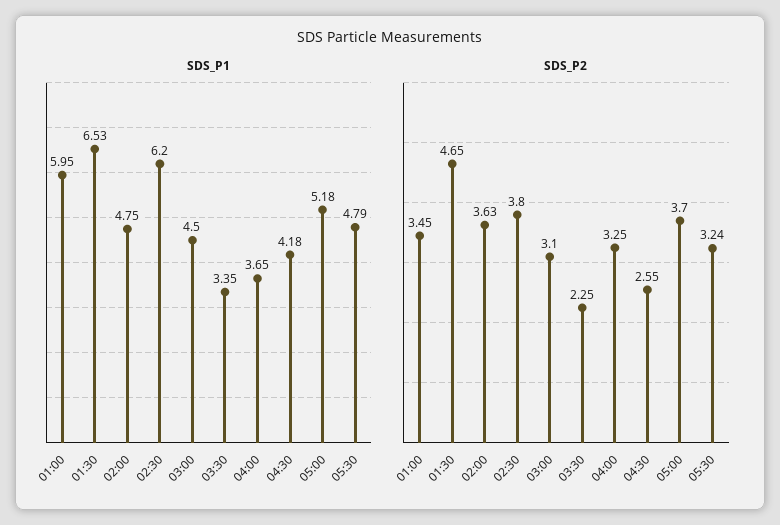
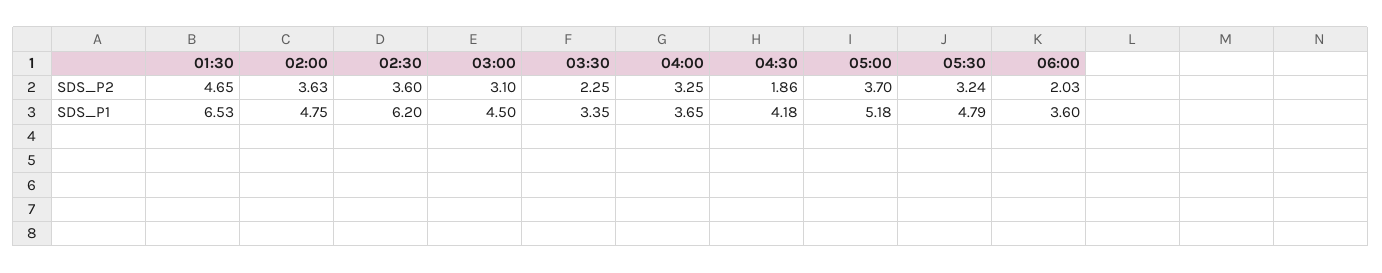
SDS_P1, 01:00: 5.95 -> none
SDS_P2, 01:00: 3.45 -> none
SDS_P2, 02:30: 3.8 -> 3.6
SDS_P2, 04:30: 2.55 -> 1.86
SDS_P2, 06:00: none -> 2.03
SDS_P1, 06:00: none -> 3.6

